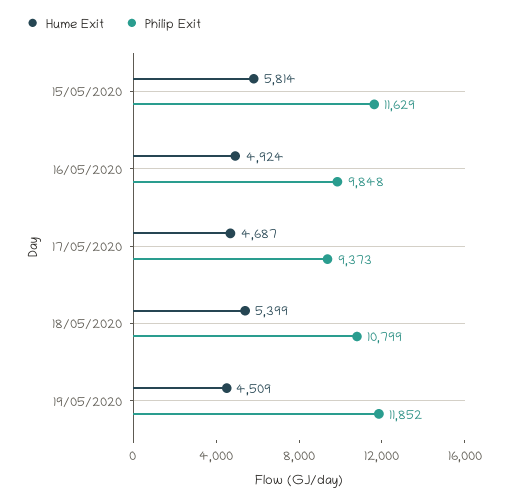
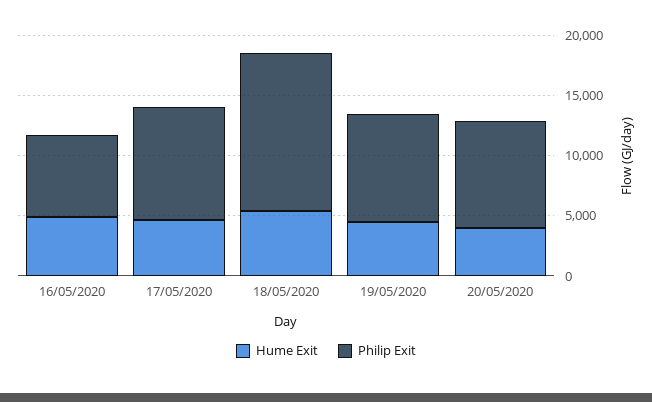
Hume Exit, 15/05/2020: 5814 -> none
Philip Exit, 15/05/2020: 11629 -> none
Philip Exit, 16/05/2020: 9848 -> 7000
Philip Exit, 18/05/2020: 10799 -> 13000
Philip Exit, 19/05/2020: 11852 -> 9000
Hume Exit, 20/05/2020: none -> 4000
Philip Exit, 20/05/2020: none -> 9000

